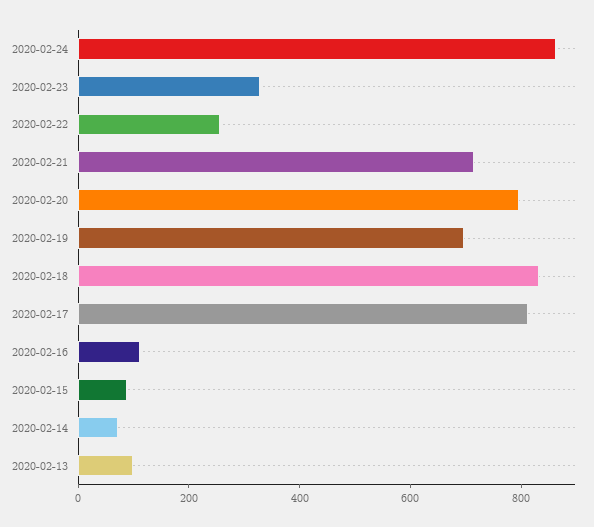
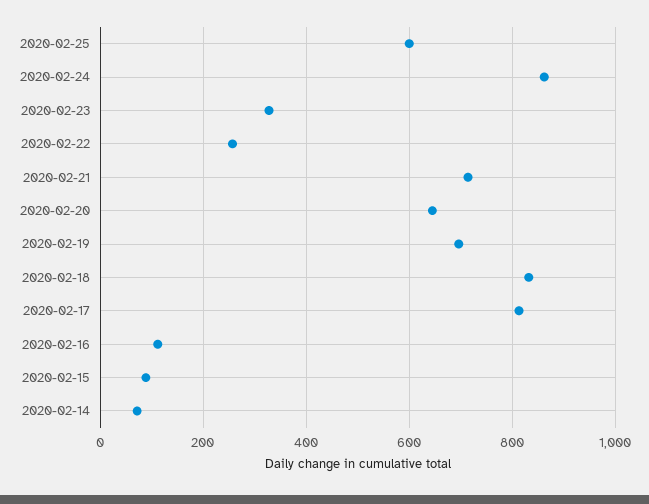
2020-02-20: 800 -> 640
2020-02-13: 100 -> none
2020-02-25: none -> 600

